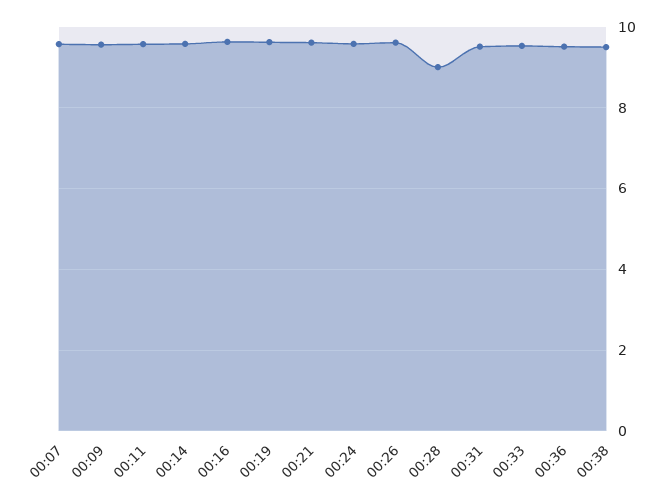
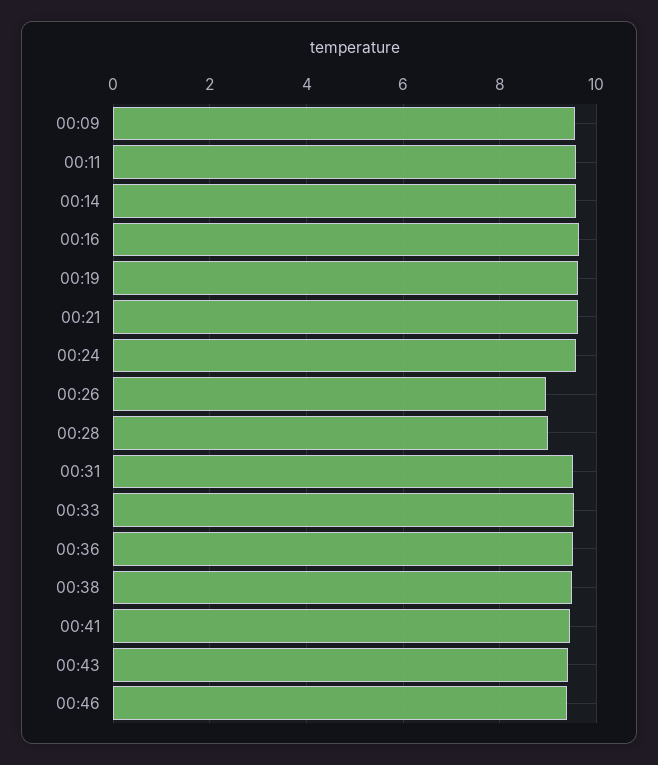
00:07: 9.6 -> none
00:26: 9.6 -> 9
00:41: none -> 9.4
00:43: none -> 9.4
00:46: none -> 9.4

